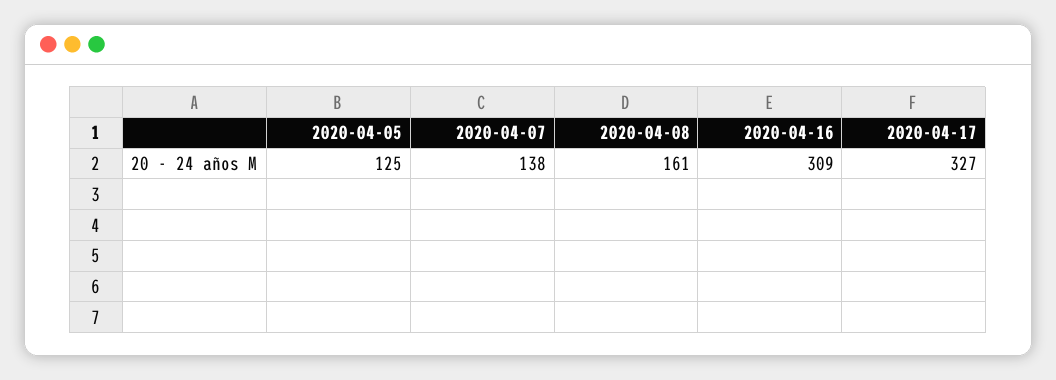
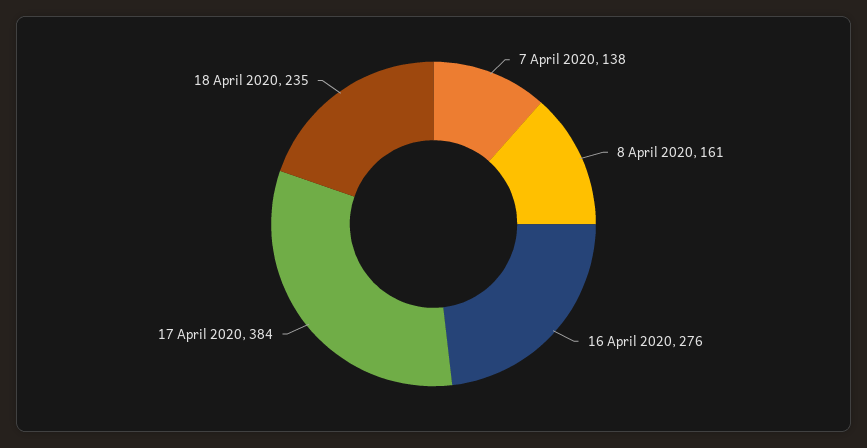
2020-04-05: 125 -> none
2020-04-16: 309 -> 276
2020-04-17: 327 -> 384
18 April 2020: none -> 235

